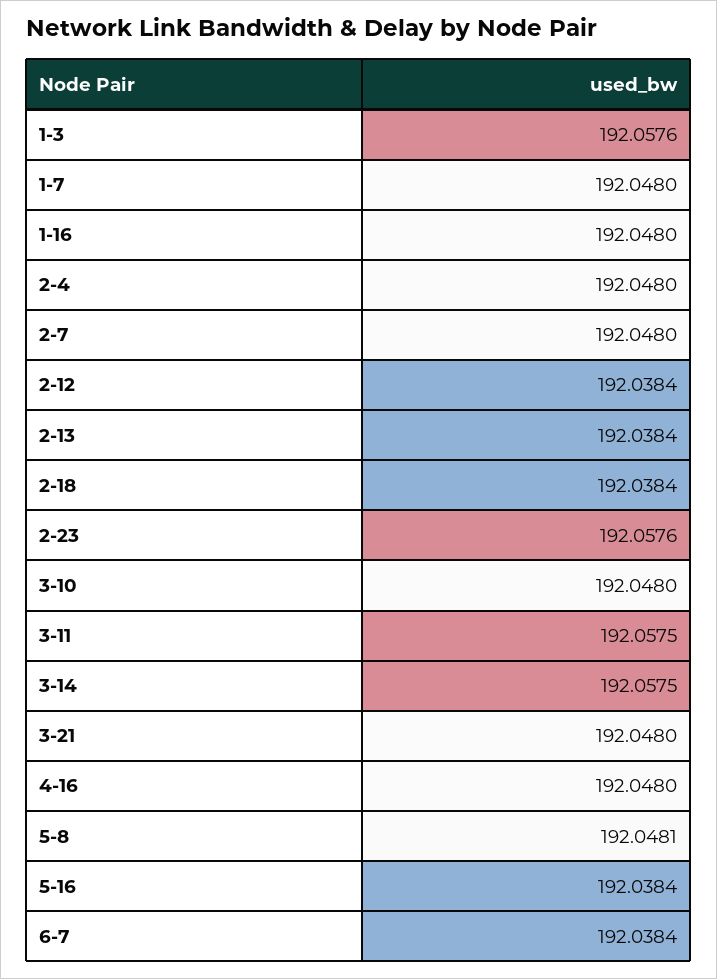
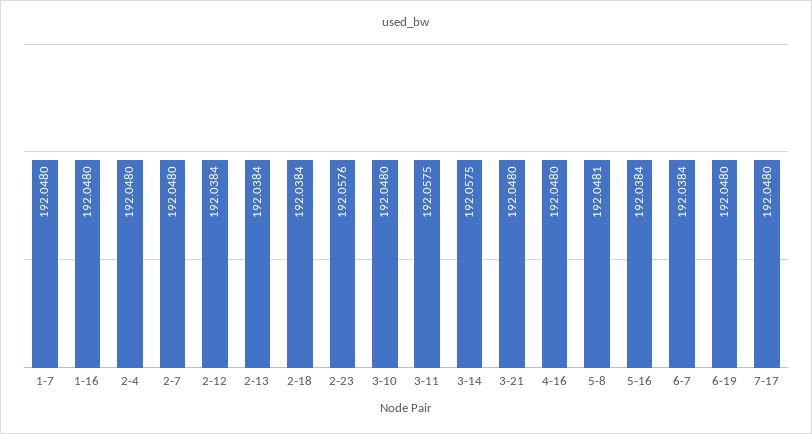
1-3: 192.0576 -> none
6-19: none -> 192.048
7-17: none -> 192.048

